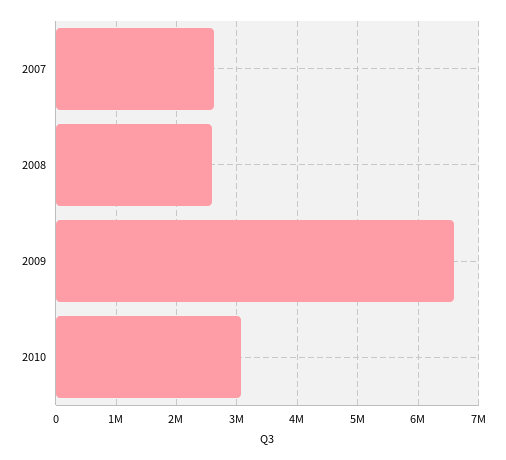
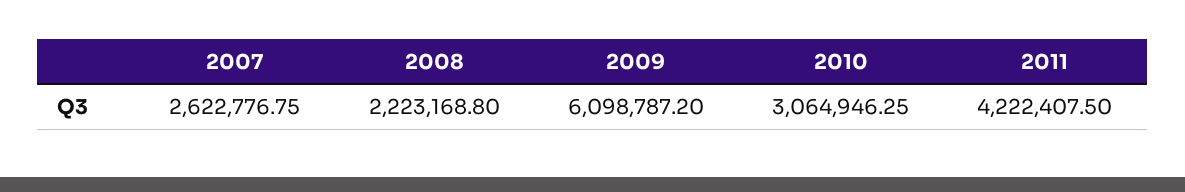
2008: 2600000 -> 2223168.8
2009: 6600000 -> 6098787.2
2011: none -> 4222407.5

